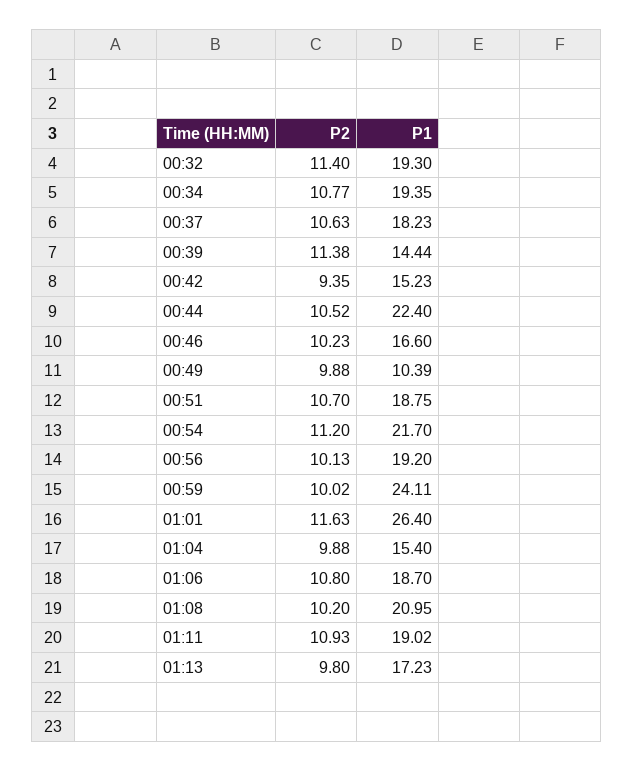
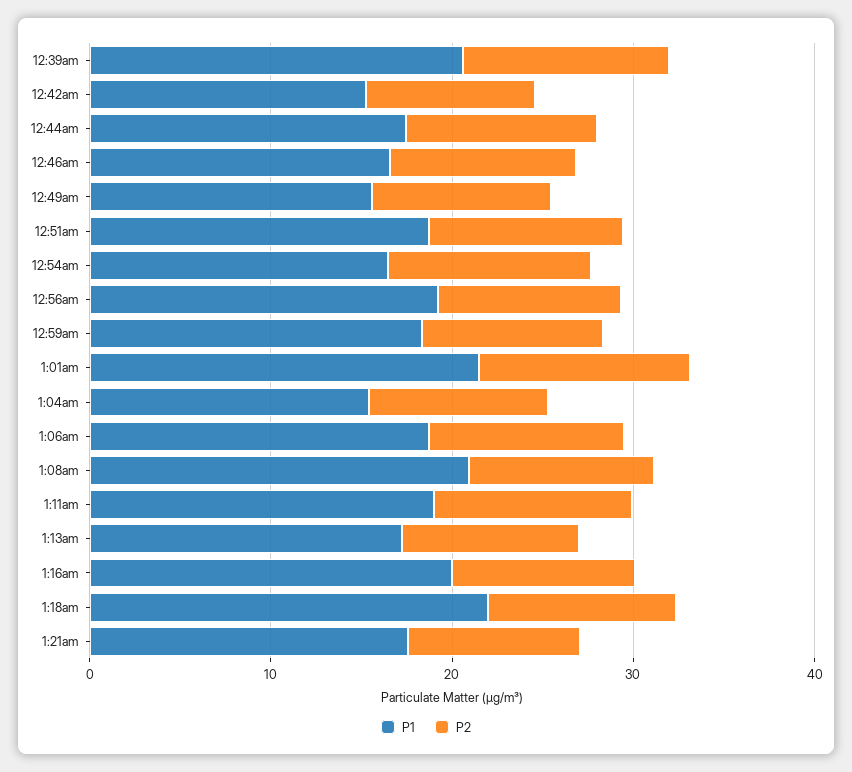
P2, 00:32: 11.4 -> none
P1, 00:32: 19.3 -> none
P2, 00:34: 10.77 -> none
P1, 00:34: 19.35 -> none
P2, 00:37: 10.63 -> none
P1, 00:37: 18.23 -> none
P1, 00:39: 14.44 -> 20
P1, 00:44: 22.4 -> 18
P1, 00:49: 10.39 -> 16
P1, 00:54: 21.7 -> 16
P1, 00:59: 24.11 -> 18
P1, 01:01: 26.4 -> 22
P1, 1:16am: none -> 20
P2, 1:16am: none -> 10
P1, 1:18am: none -> 22
P2, 1:18am: none -> 10
P1, 1:21am: none -> 18
P2, 1:21am: none -> 10

